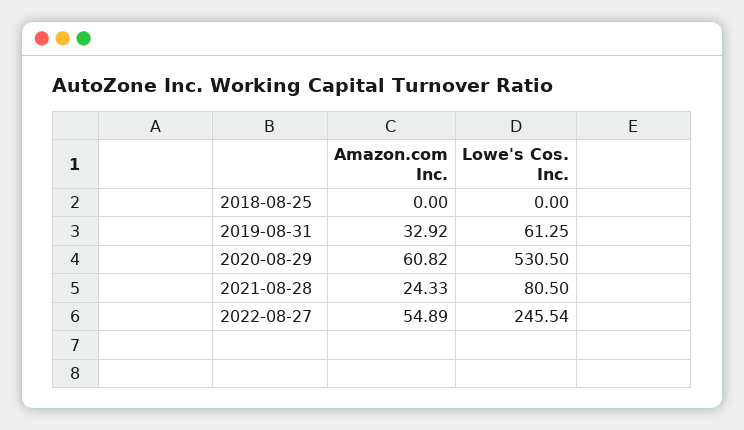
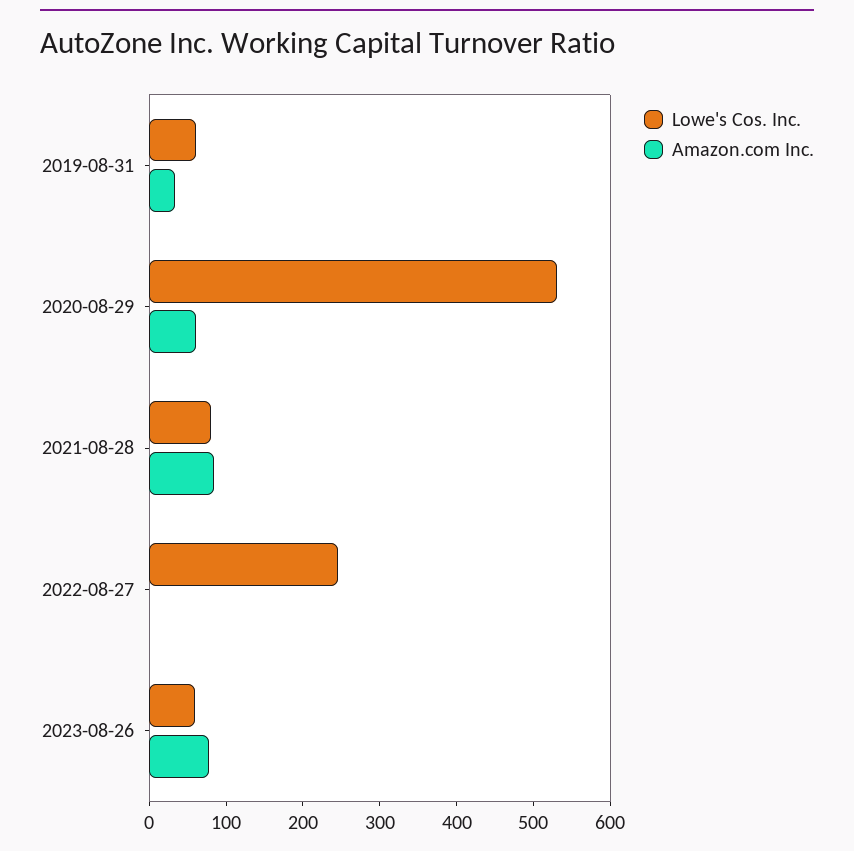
Amazon.com Inc., 2018-08-25: 0 -> none
Lowe's Cos. Inc., 2018-08-25: 0 -> none
Amazon.com Inc., 2021-08-28: 24.33 -> 80
Amazon.com Inc., 2022-08-27: 54.89 -> 0
Lowe's Cos. Inc., 2023-08-26: none -> 60
Amazon.com Inc., 2023-08-26: none -> 80

